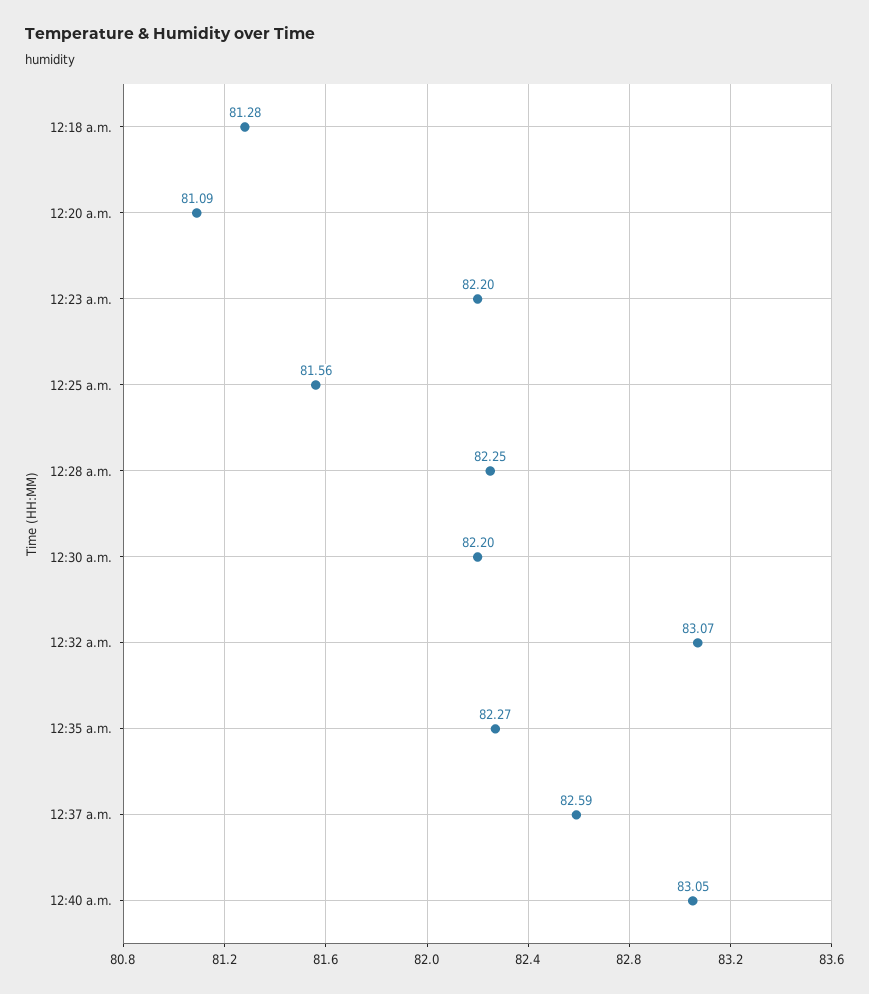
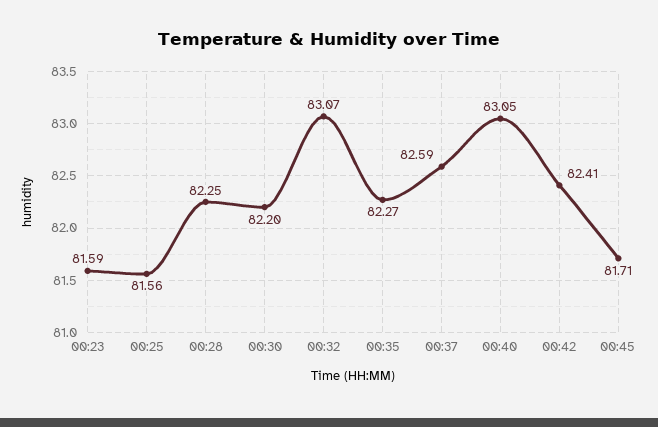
12:18 a.m.: 81.28 -> none
12:20 a.m.: 81.09 -> none
12:23 a.m.: 82.2 -> 81.59
00:42: none -> 82.41
00:45: none -> 81.71

